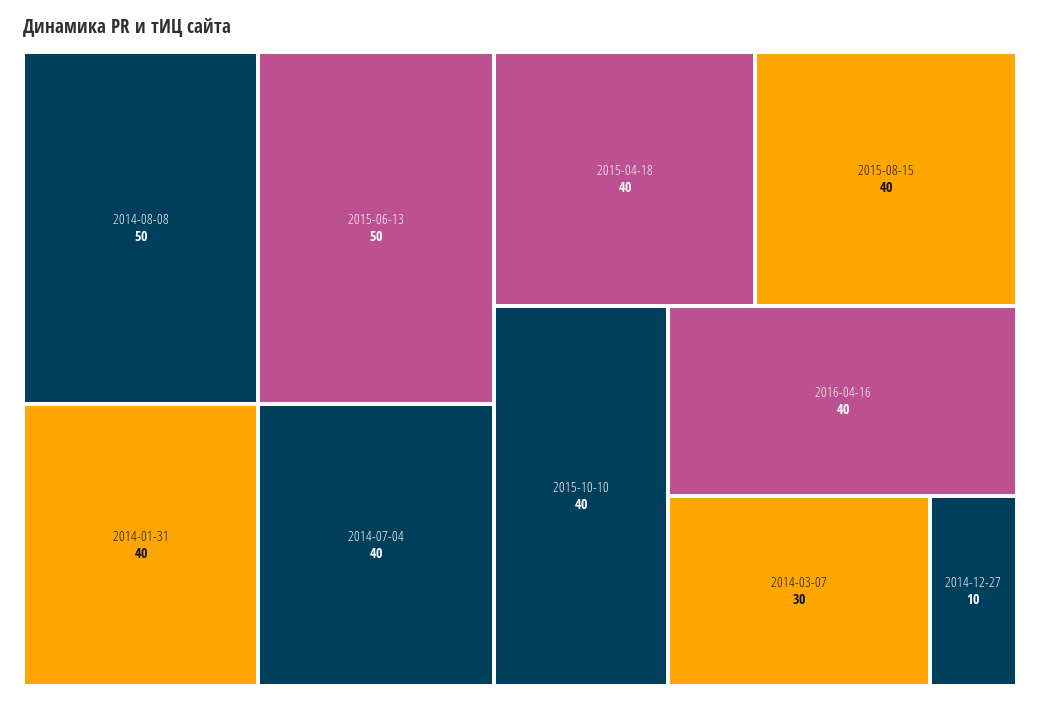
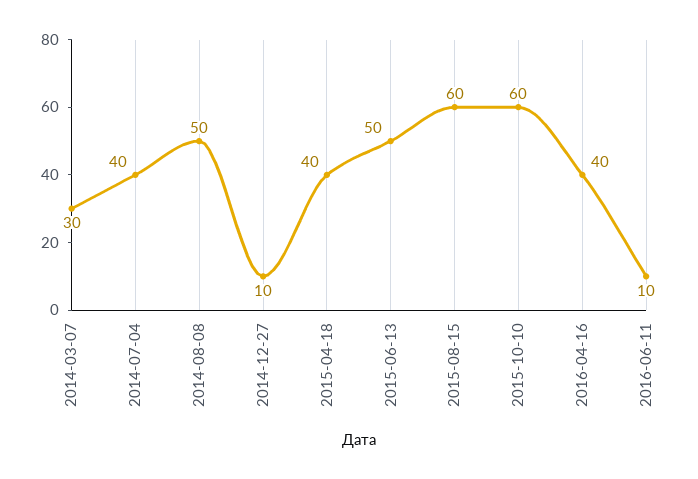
2014-01-31: 40 -> none
2015-08-15: 40 -> 60
2015-10-10: 40 -> 60
2016-06-11: none -> 10

